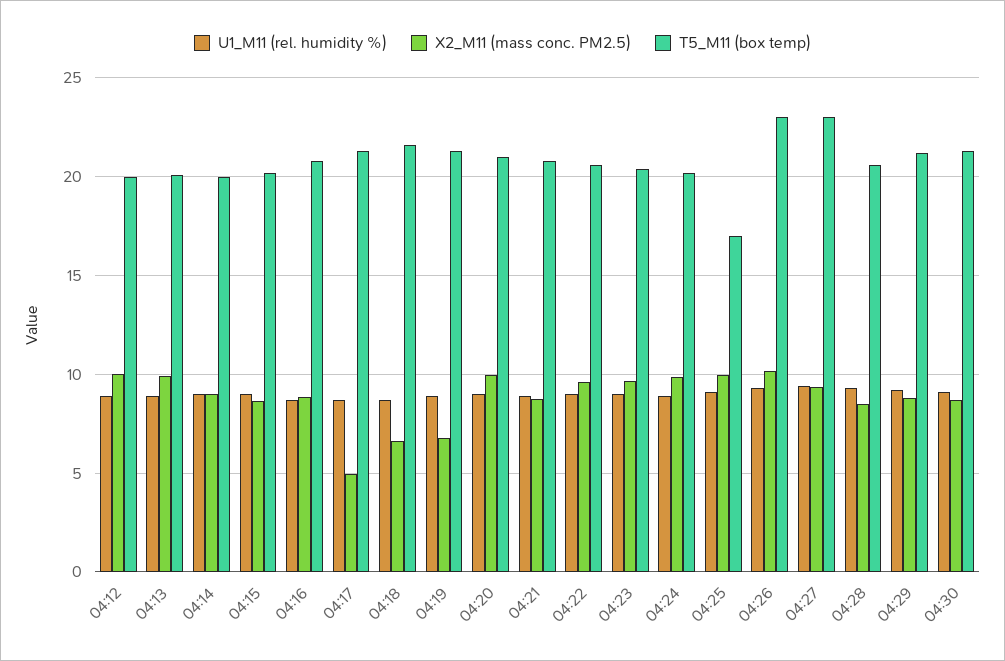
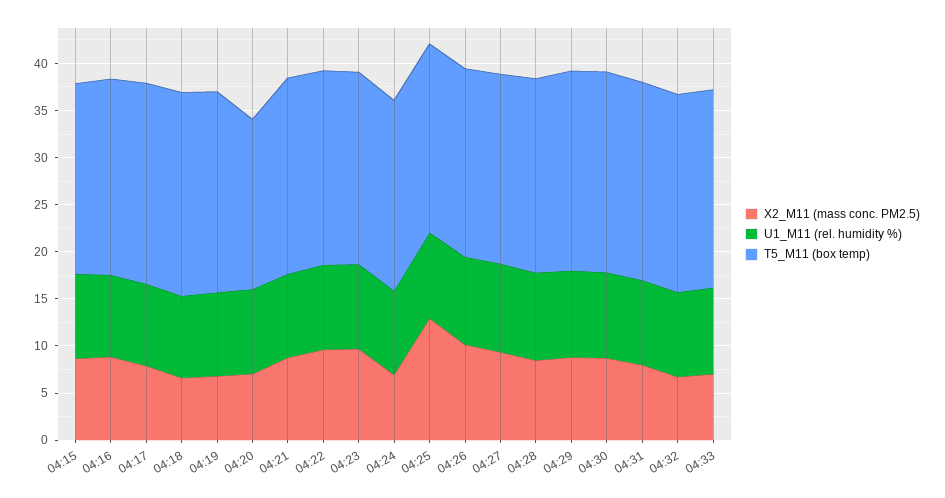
U1_M11 (rel. humidity %), 04:12: 9 -> none
X2_M11 (mass conc. PM2.5), 04:12: 10 -> none
T5_M11 (box temp), 04:12: 20 -> none
U1_M11 (rel. humidity %), 04:13: 9 -> none
X2_M11 (mass conc. PM2.5), 04:13: 10 -> none
T5_M11 (box temp), 04:13: 20 -> none
U1_M11 (rel. humidity %), 04:14: 9 -> none
X2_M11 (mass conc. PM2.5), 04:14: 9 -> none
T5_M11 (box temp), 04:14: 20 -> none
X2_M11 (mass conc. PM2.5), 04:17: 5 -> 8
X2_M11 (mass conc. PM2.5), 04:20: 10 -> 7
T5_M11 (box temp), 04:20: 21 -> 18
X2_M11 (mass conc. PM2.5), 04:24: 10 -> 7
X2_M11 (mass conc. PM2.5), 04:25: 10 -> 13
T5_M11 (box temp), 04:25: 17 -> 20
T5_M11 (box temp), 04:26: 23 -> 20
T5_M11 (box temp), 04:27: 23 -> 20
X2_M11 (mass conc. PM2.5), 04:31: none -> 8
U1_M11 (rel. humidity %), 04:31: none -> 9
T5_M11 (box temp), 04:31: none -> 21
X2_M11 (mass conc. PM2.5), 04:32: none -> 7
U1_M11 (rel. humidity %), 04:32: none -> 9
T5_M11 (box temp), 04:32: none -> 21
X2_M11 (mass conc. PM2.5), 04:33: none -> 7
U1_M11 (rel. humidity %), 04:33: none -> 9
T5_M11 (box temp), 04:33: none -> 21

